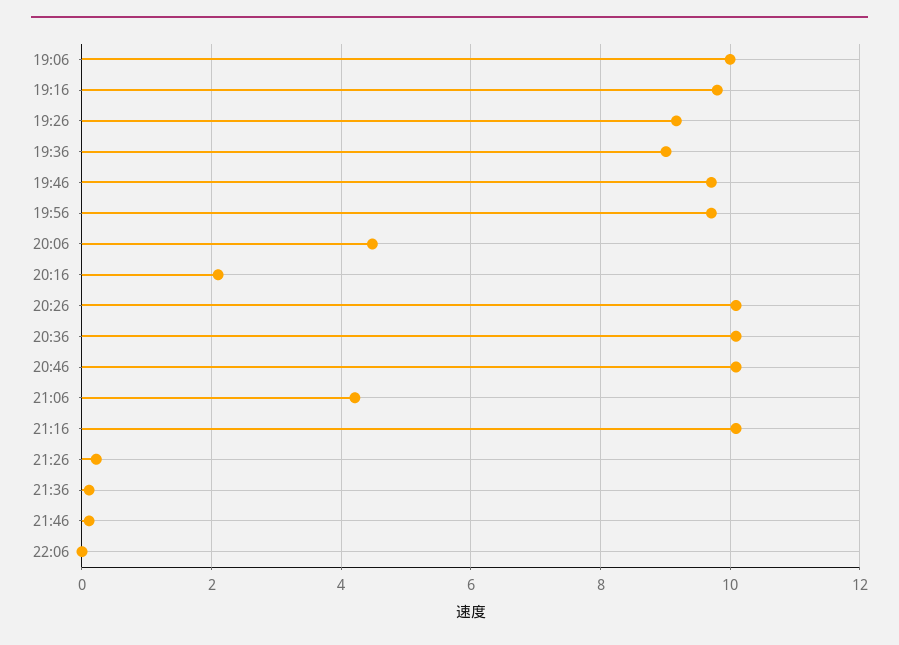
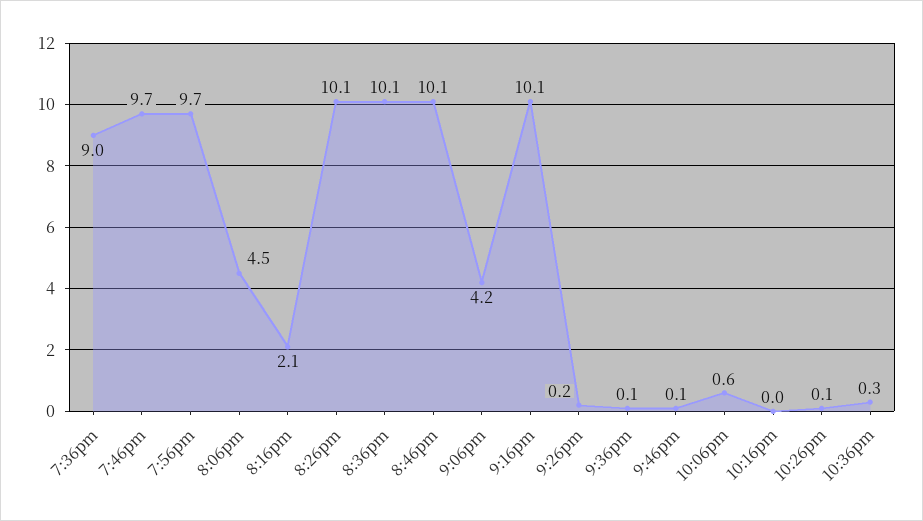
19:06: 10 -> none
19:16: 9.8 -> none
19:26: 9.2 -> none
22:06: 0 -> 0.6
10:16pm: none -> 0
10:26pm: none -> 0.1
10:36pm: none -> 0.3

